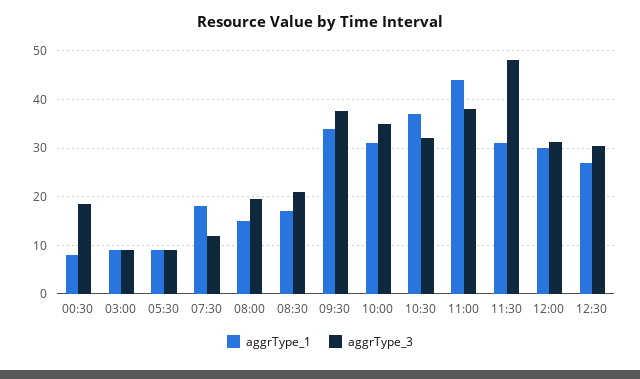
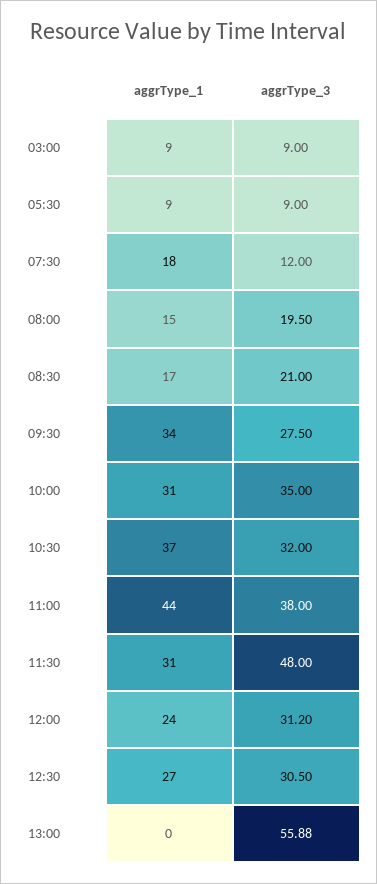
aggrType_1, 00:30: 8 -> none
aggrType_3, 00:30: 18 -> none
aggrType_3, 09:30: 38 -> 27.5
aggrType_1, 12:00: 30 -> 24
aggrType_1, 13:00: none -> 0
aggrType_3, 13:00: none -> 55.88

